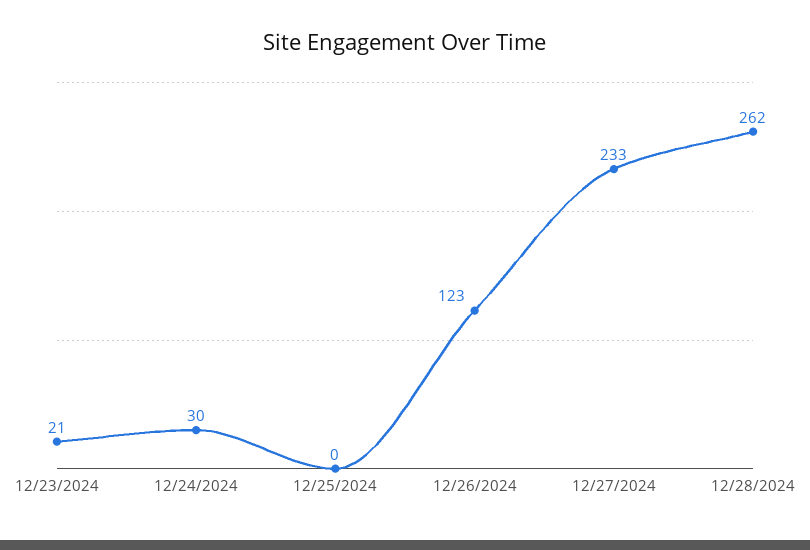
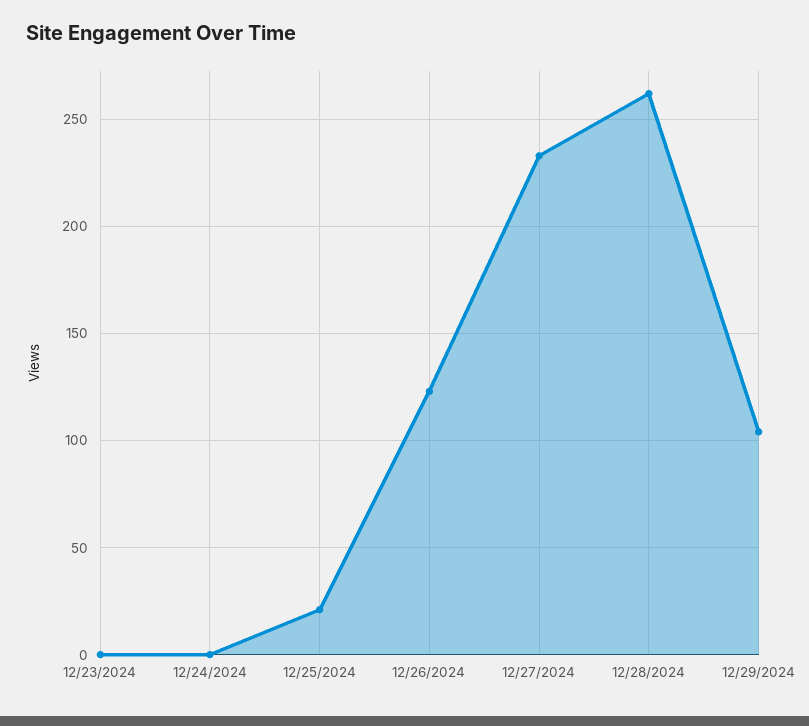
12/23/2024: 21 -> 0
12/24/2024: 30 -> 0
12/25/2024: 0 -> 20
12/29/2024: none -> 105

